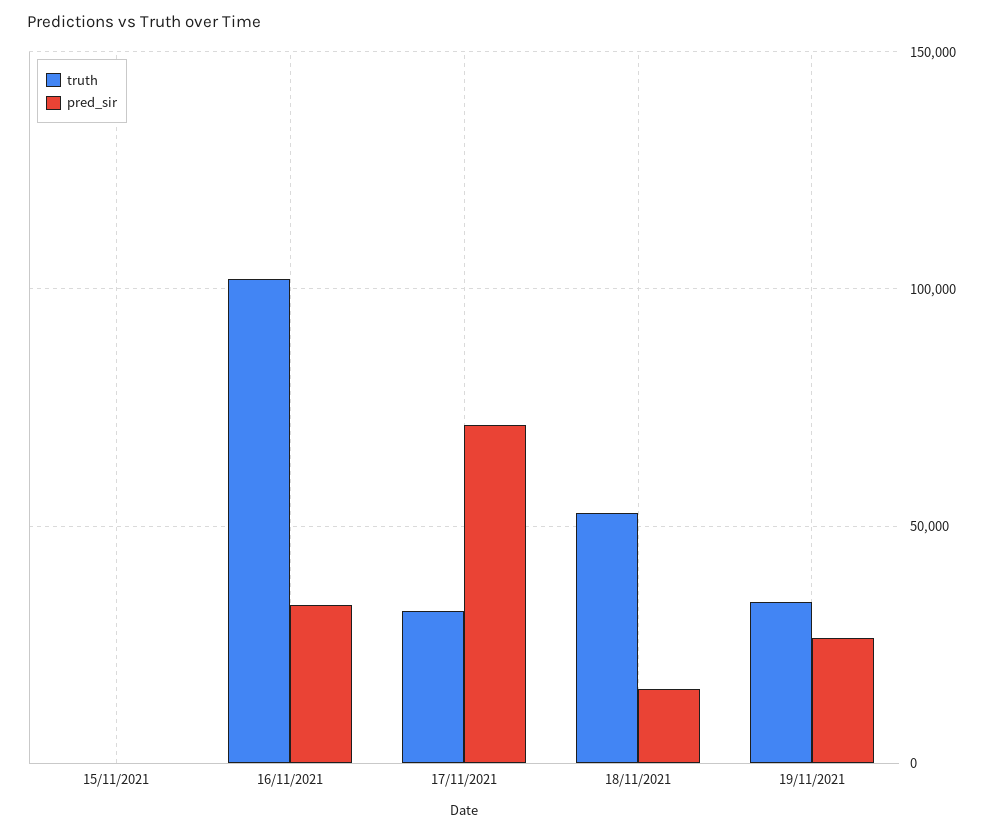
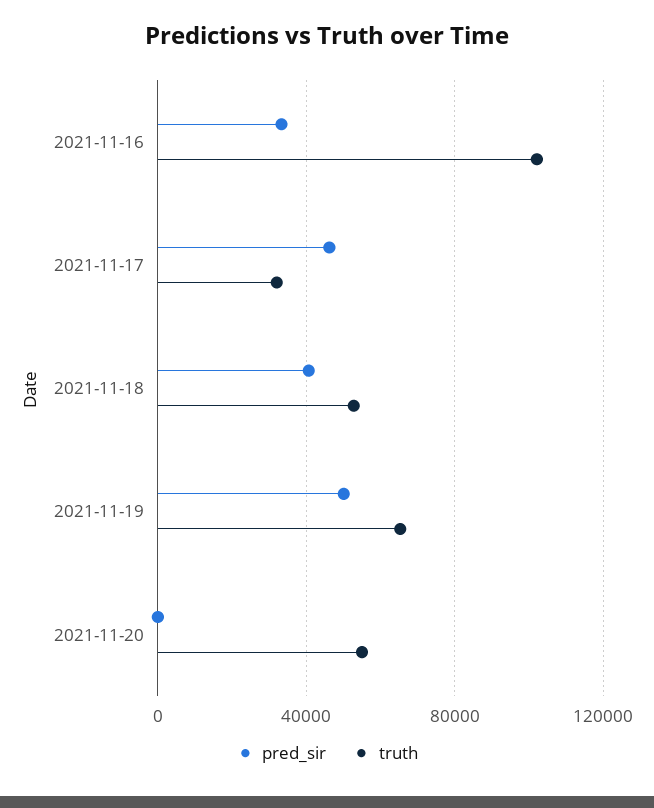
truth, 15/11/2021: 0 -> none
pred_sir, 15/11/2021: 0 -> none
pred_sir, 17/11/2021: 70000 -> 45000
pred_sir, 18/11/2021: 15000 -> 40000
truth, 19/11/2021: 35000 -> 65000
pred_sir, 19/11/2021: 25000 -> 50000
pred_sir, 2021-11-20: none -> 0
truth, 2021-11-20: none -> 55000

